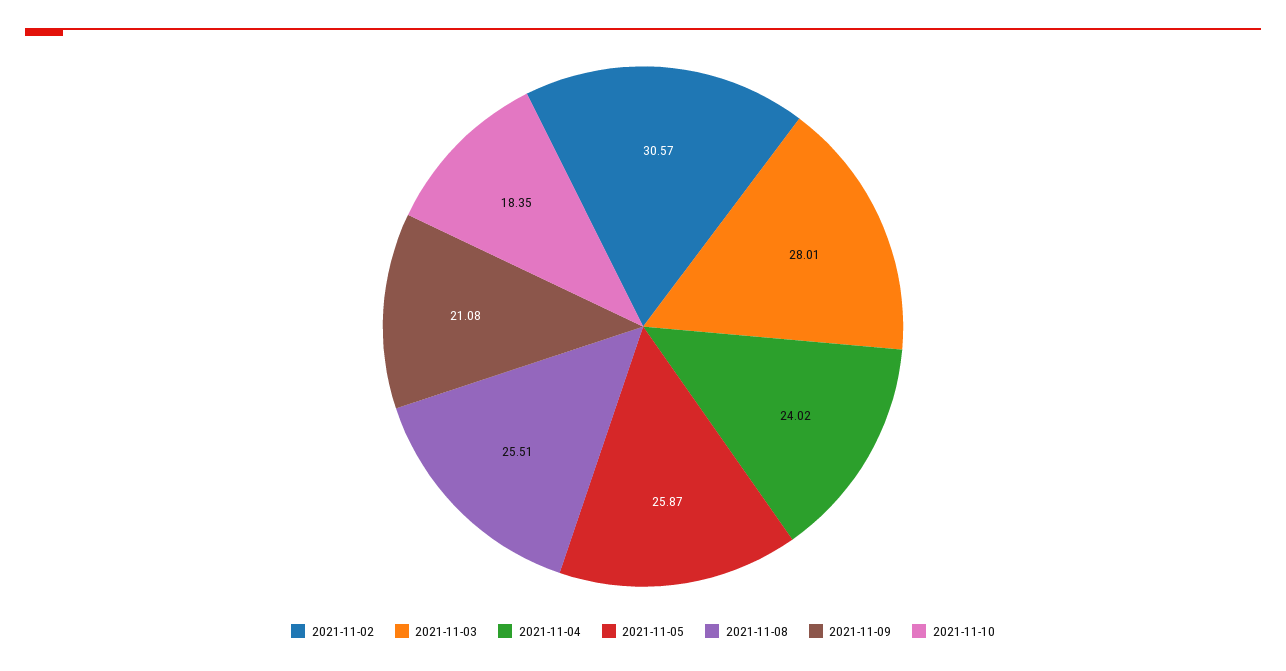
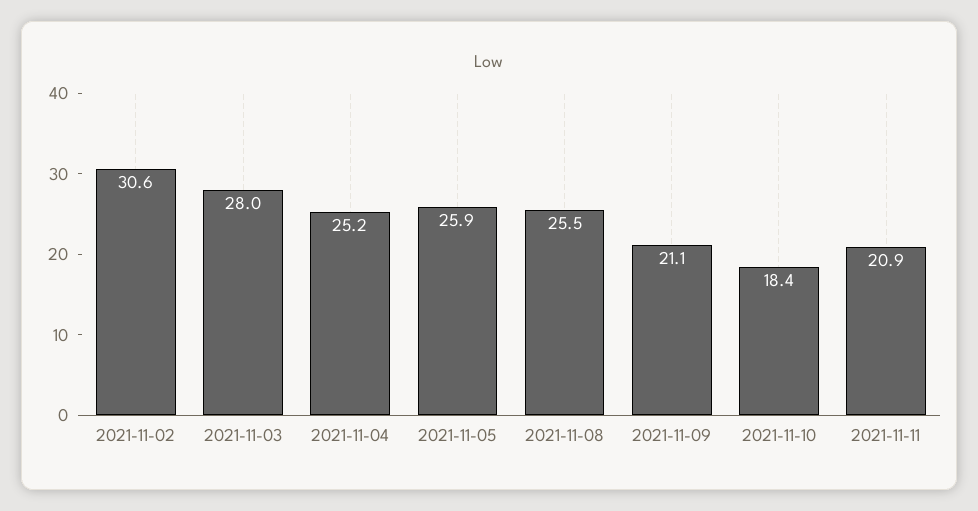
2021-11-04: 24.02 -> 25.2
2021-11-11: none -> 20.9

